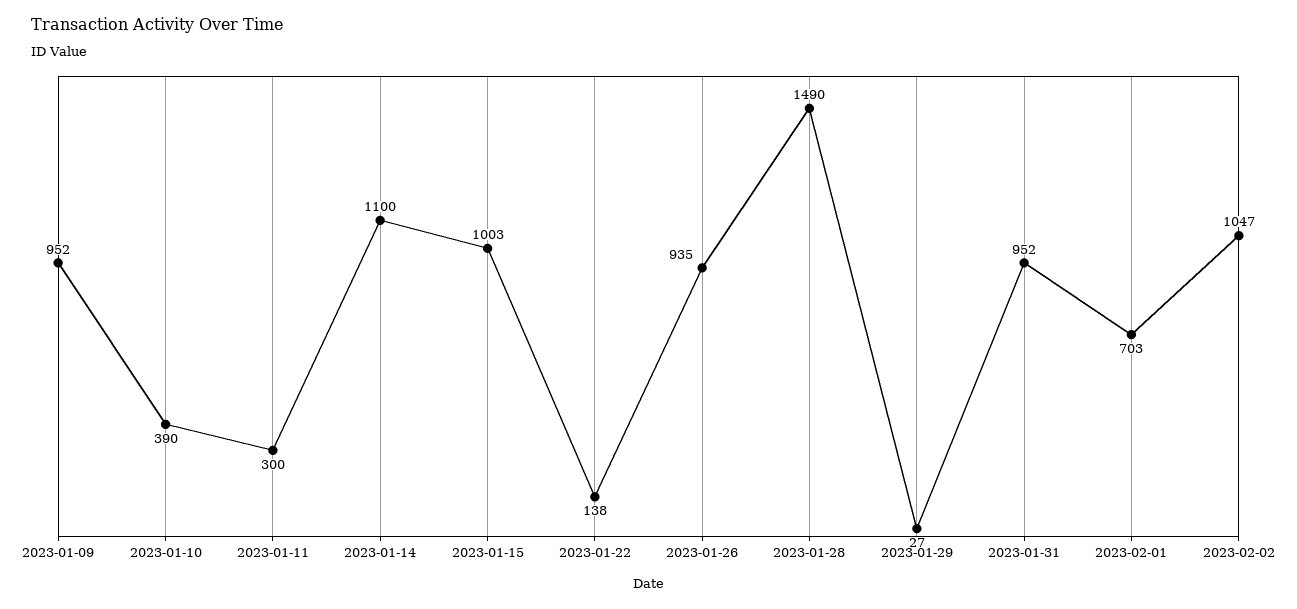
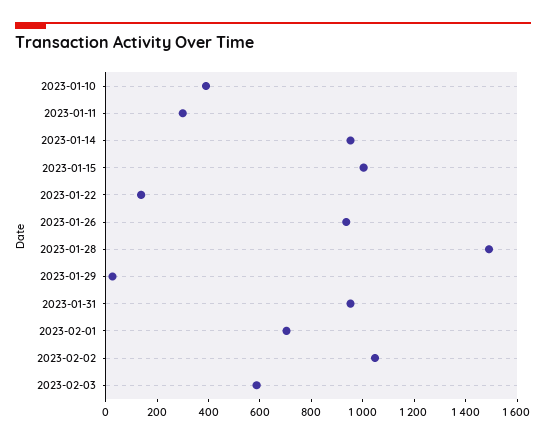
2023-01-09: 952 -> none
2023-01-14: 1100 -> 950
2023-02-03: none -> 600

